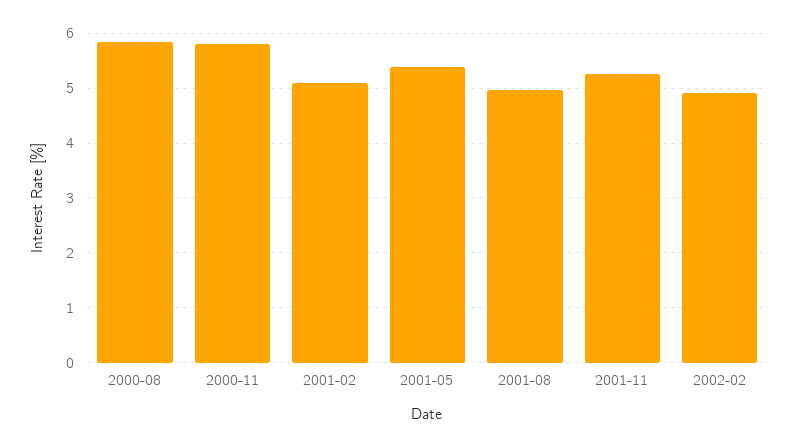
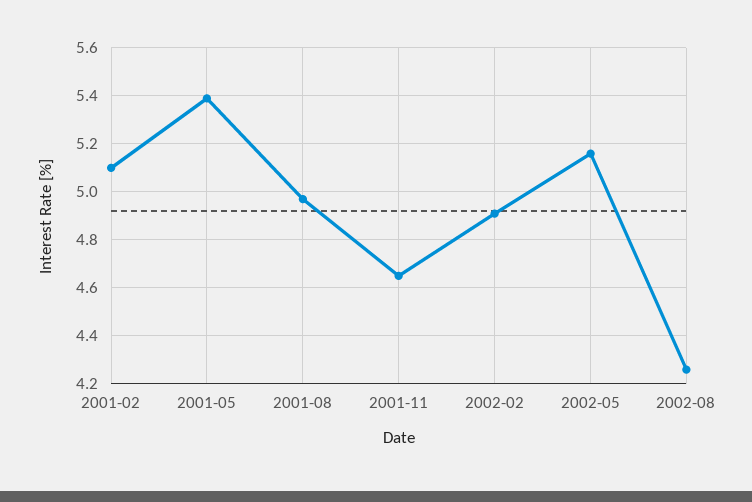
2000-08: 5.8 -> none
2000-11: 5.8 -> none
2001-11: 5.2 -> 4.65
2002-05: none -> 5.15
2002-08: none -> 4.25

